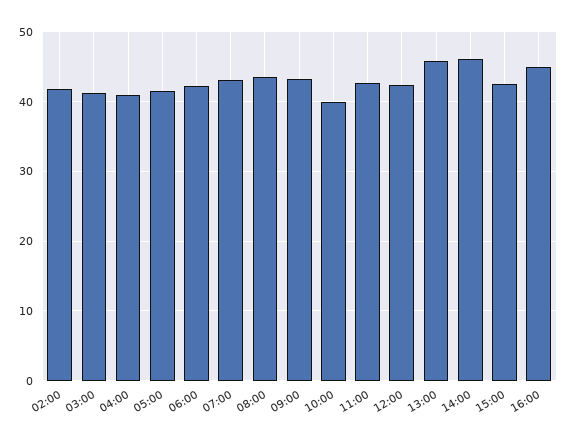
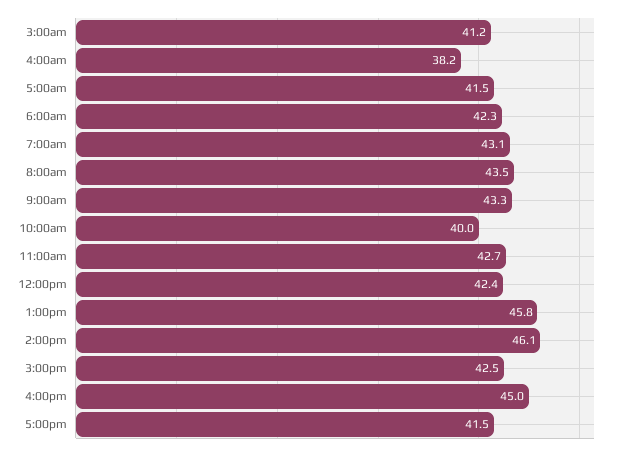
02:00: 42 -> none
04:00: 41 -> 38.2
5:00pm: none -> 41.5

